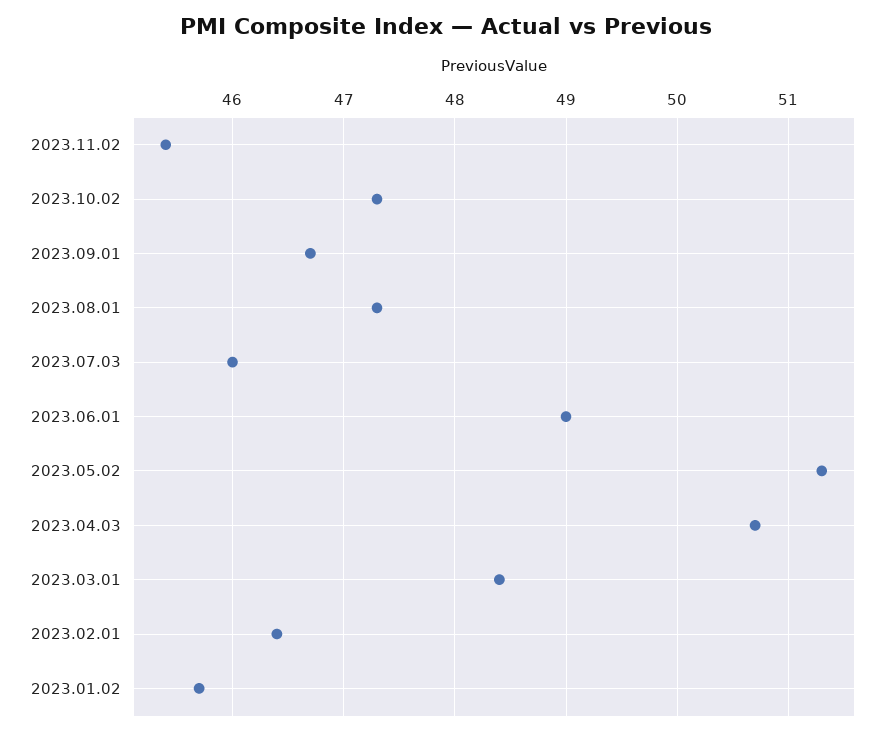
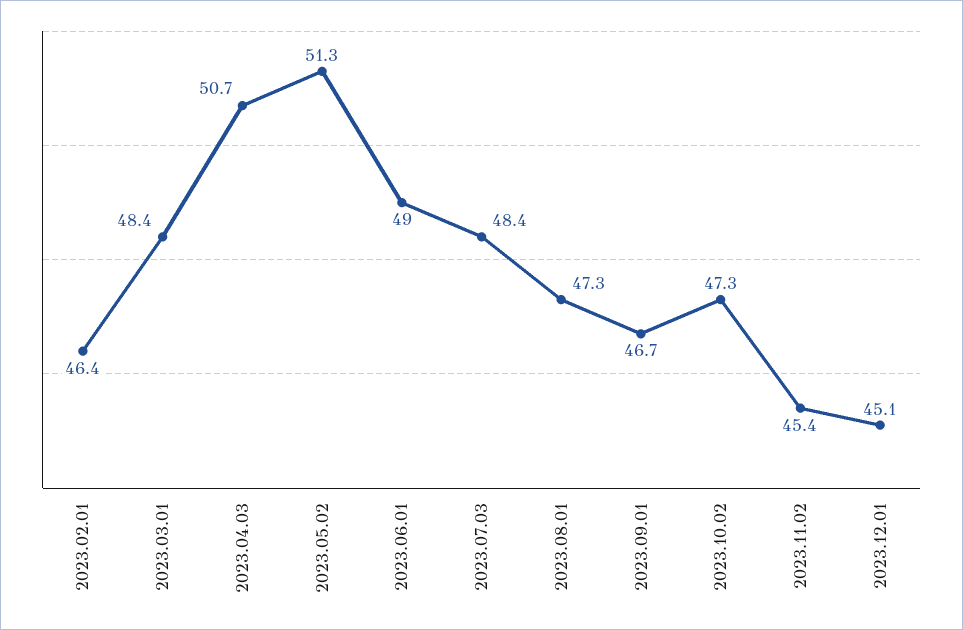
2023.07.03: 46 -> 48.4
2023.01.02: 45.7 -> none
2023.12.01: none -> 45.1

